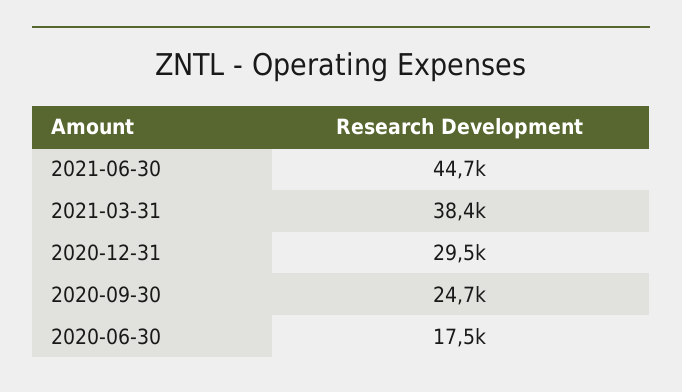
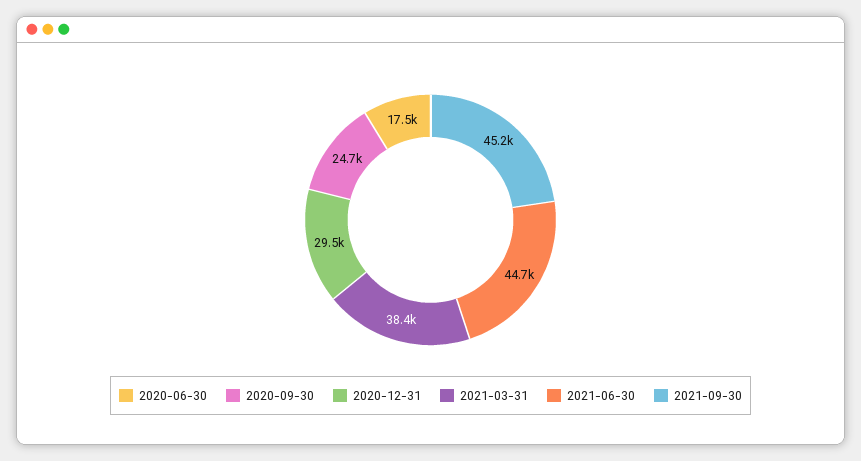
2021-09-30: none -> 45200

